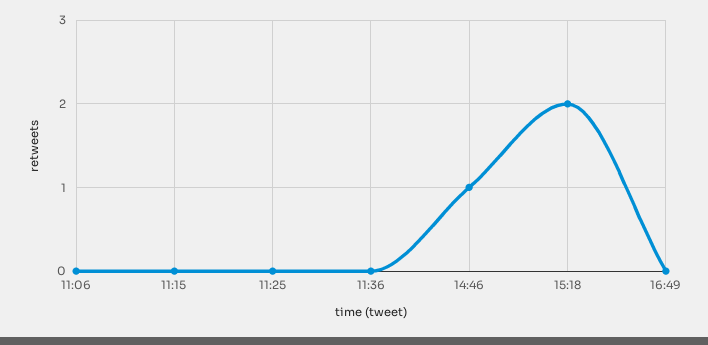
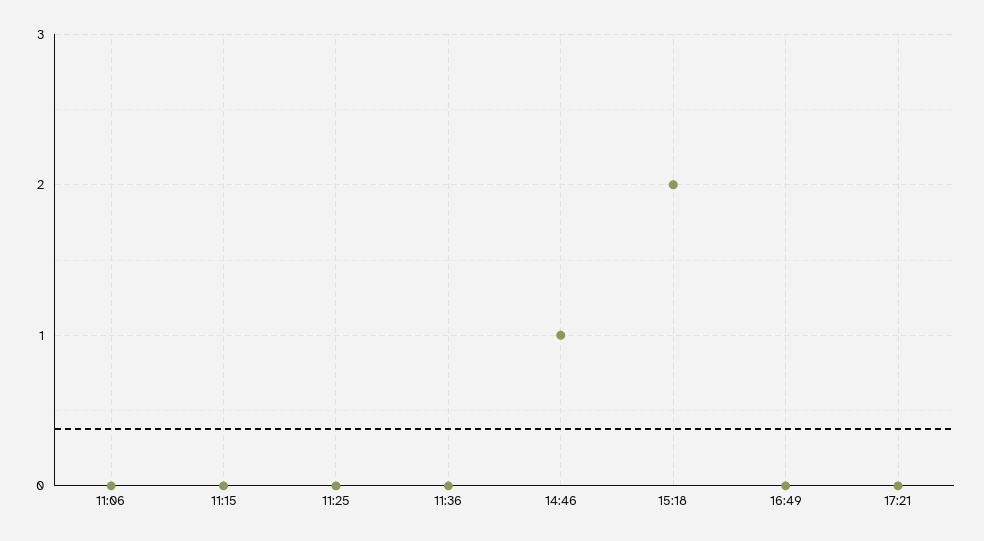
17:21: none -> 0

